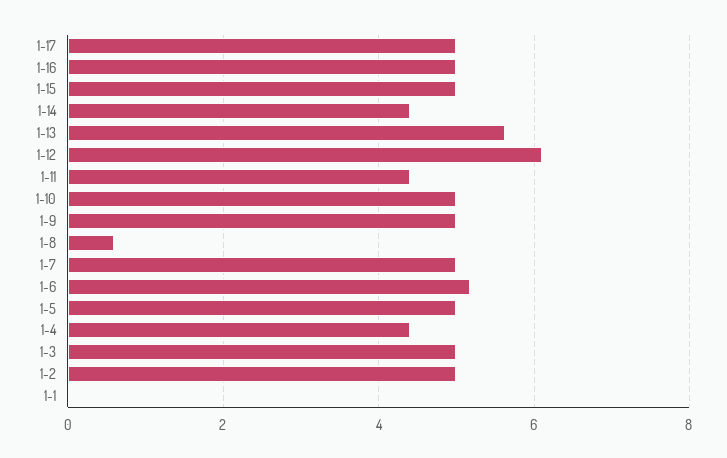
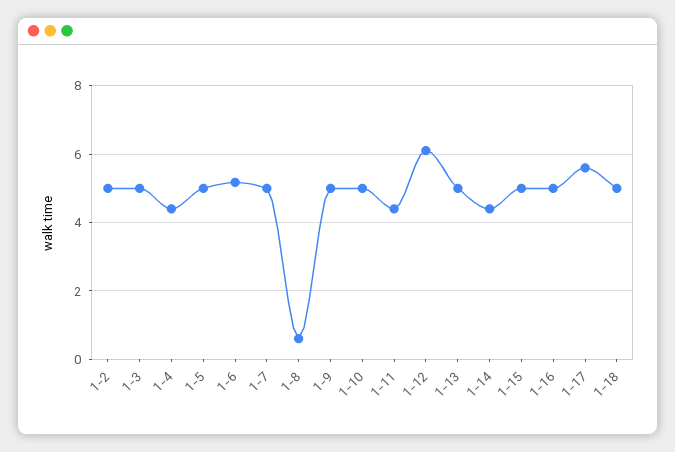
1-17: 5 -> 5.6
1-13: 5.6 -> 5
1-1: 0 -> none
1-18: none -> 5

